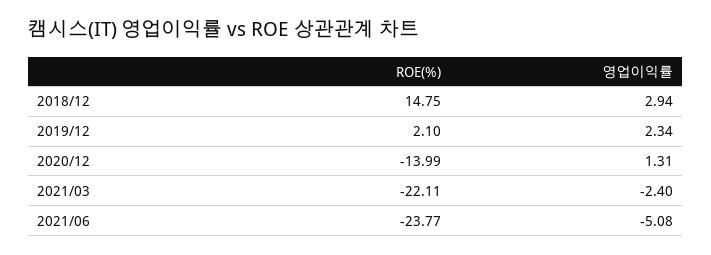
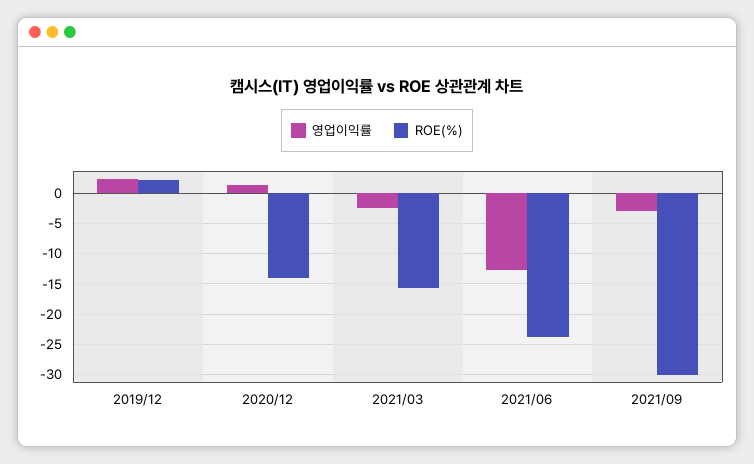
ROE(%), 2018/12: 14.75 -> none
영업이익률, 2018/12: 2.94 -> none
ROE(%), 2021/03: -22.11 -> -16
영업이익률, 2021/06: -5.08 -> -13
영업이익률, 2021/09: none -> -3
ROE(%), 2021/09: none -> -30

